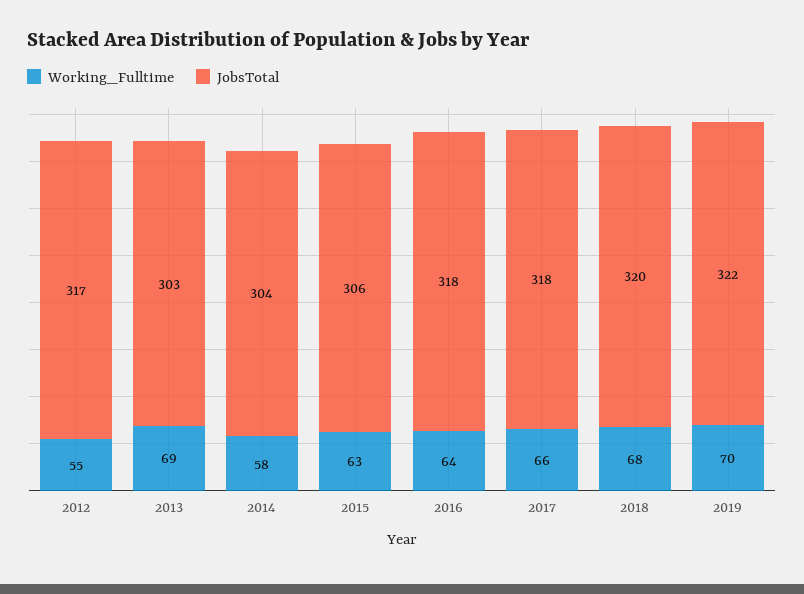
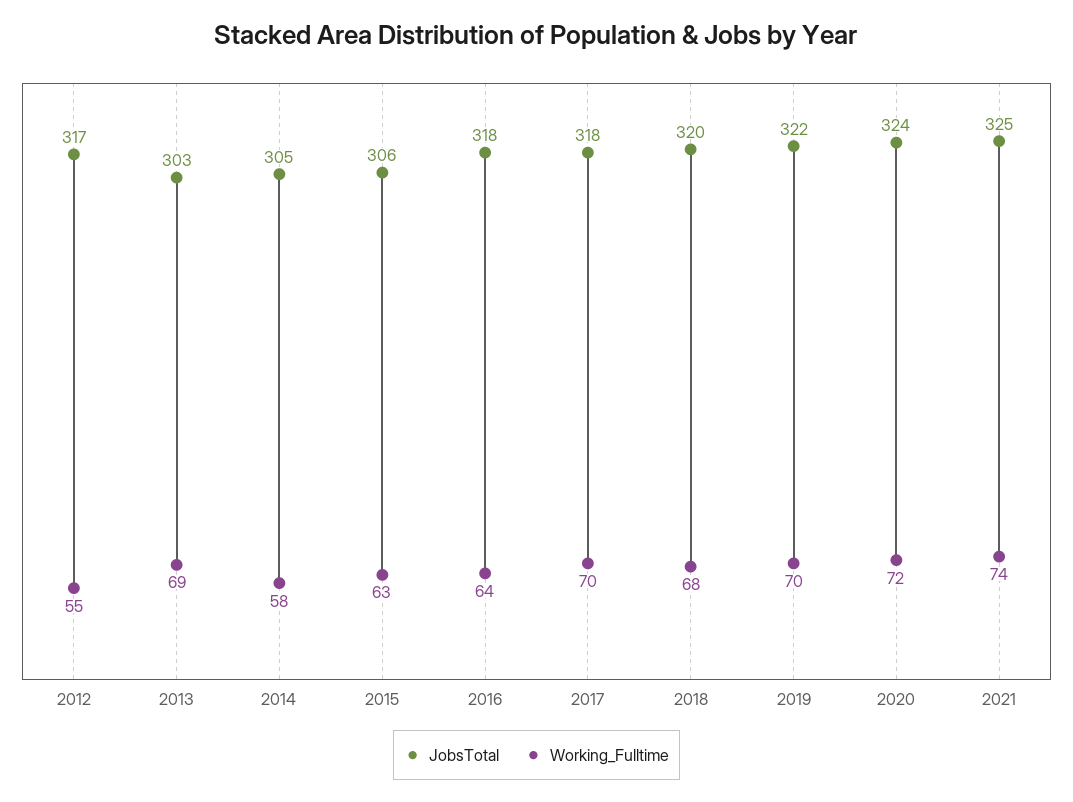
JobsTotal, 2014: 304 -> 305
Working_Fulltime, 2017: 66 -> 70
JobsTotal, 2020: none -> 324
Working_Fulltime, 2020: none -> 72
JobsTotal, 2021: none -> 325
Working_Fulltime, 2021: none -> 74

